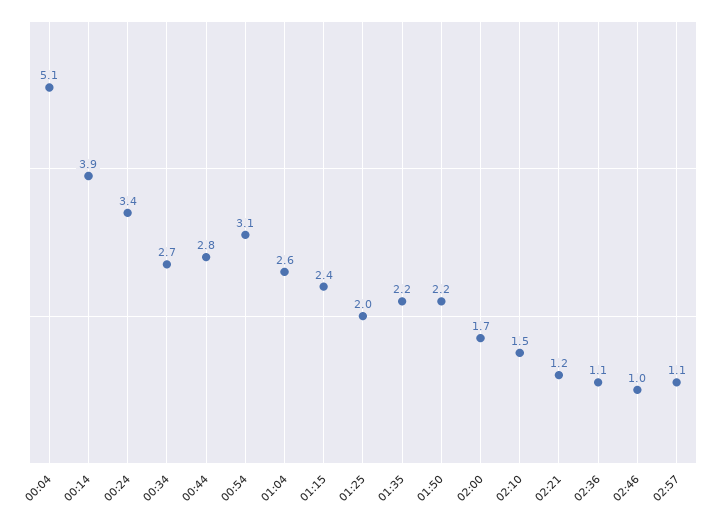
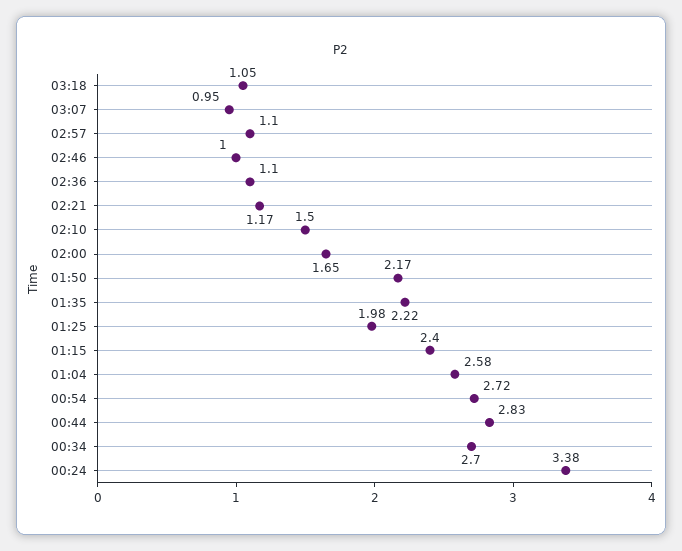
00:04: 5.1 -> none
00:14: 3.9 -> none
00:54: 3.1 -> 2.72
03:18: none -> 1.05
03:07: none -> 0.95

